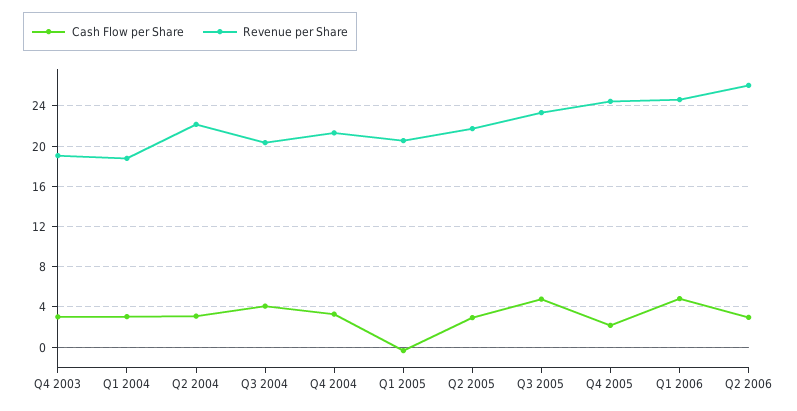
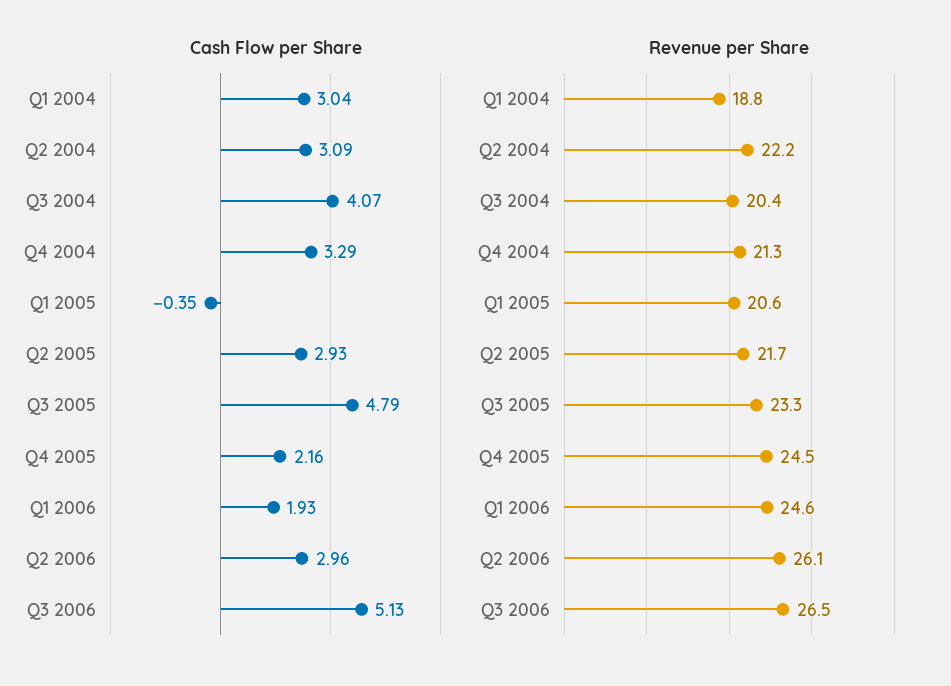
Cash Flow per Share, Q4 2003: 3 -> none
Revenue per Share, Q4 2003: 19 -> none
Cash Flow per Share, Q1 2006: 5 -> 1.93
Cash Flow per Share, Q3 2006: none -> 5.13
Revenue per Share, Q3 2006: none -> 26.5

